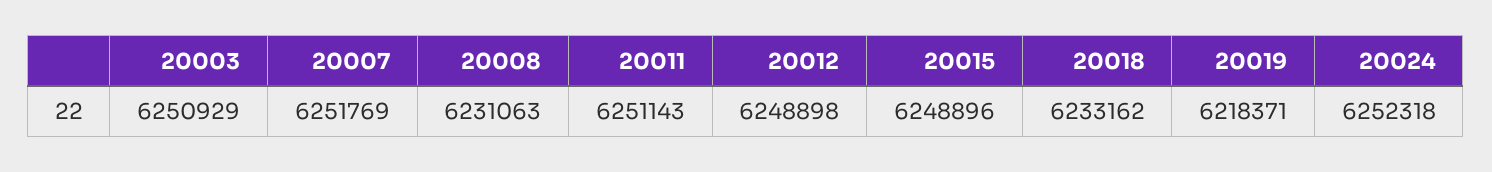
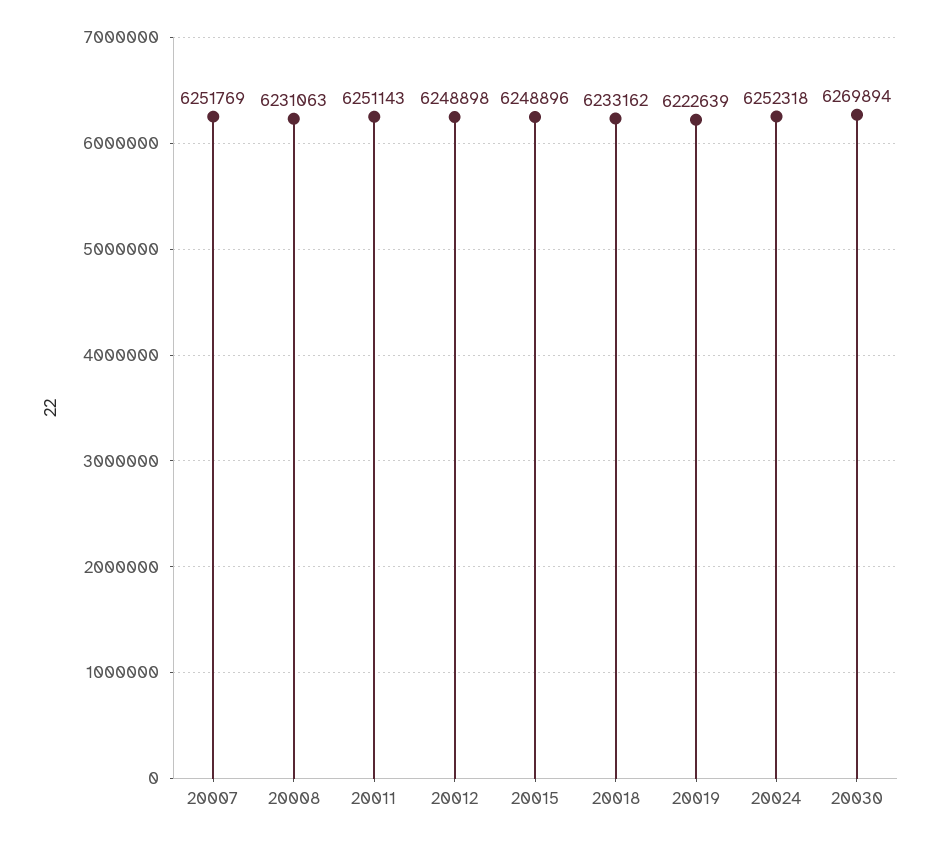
20003: 6250929 -> none
20019: 6218371 -> 6222639
20030: none -> 6269894

